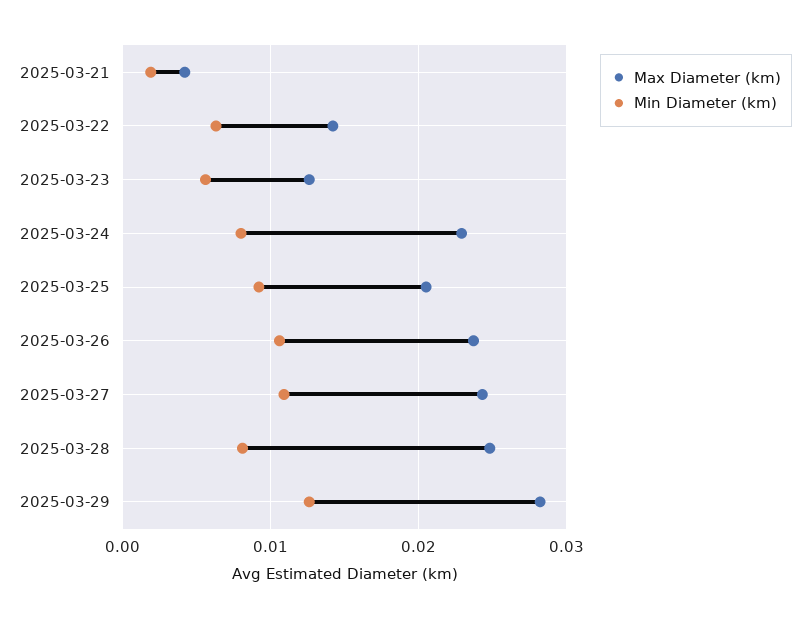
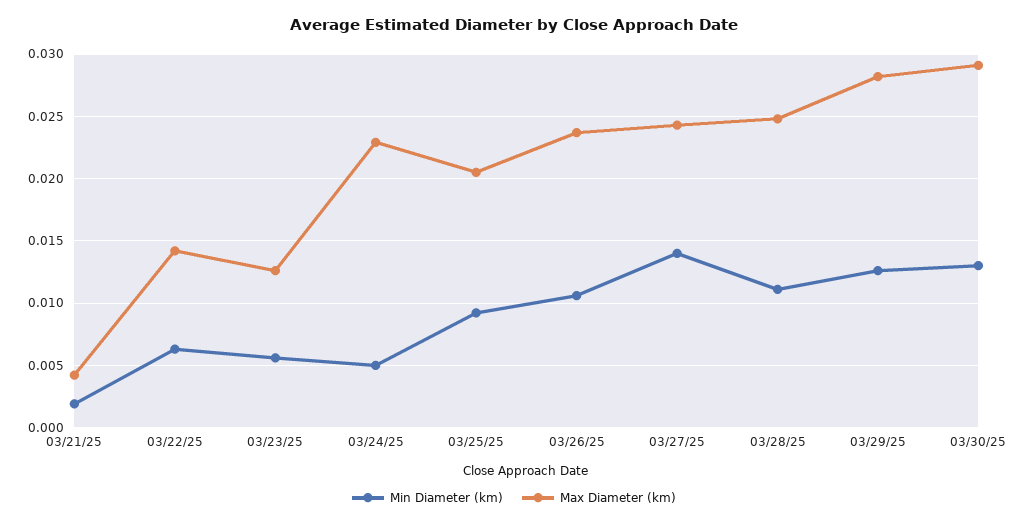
Min Diameter (km), 2025-03-24: 0.008 -> 0.005
Min Diameter (km), 2025-03-27: 0.011 -> 0.014
Min Diameter (km), 2025-03-28: 0.008 -> 0.011
Min Diameter (km), 03/30/25: none -> 0.013
Max Diameter (km), 03/30/25: none -> 0.029

